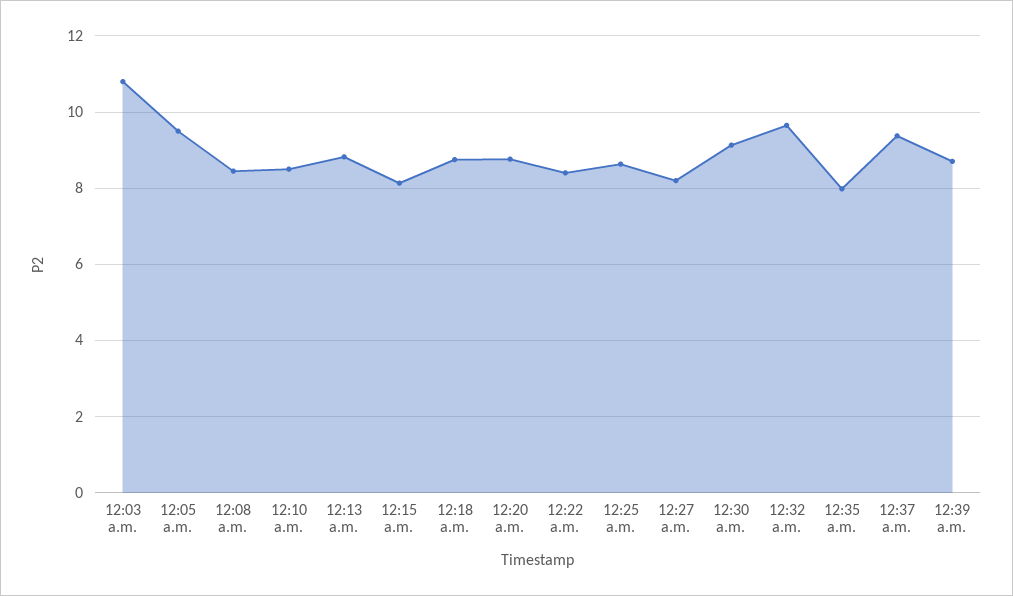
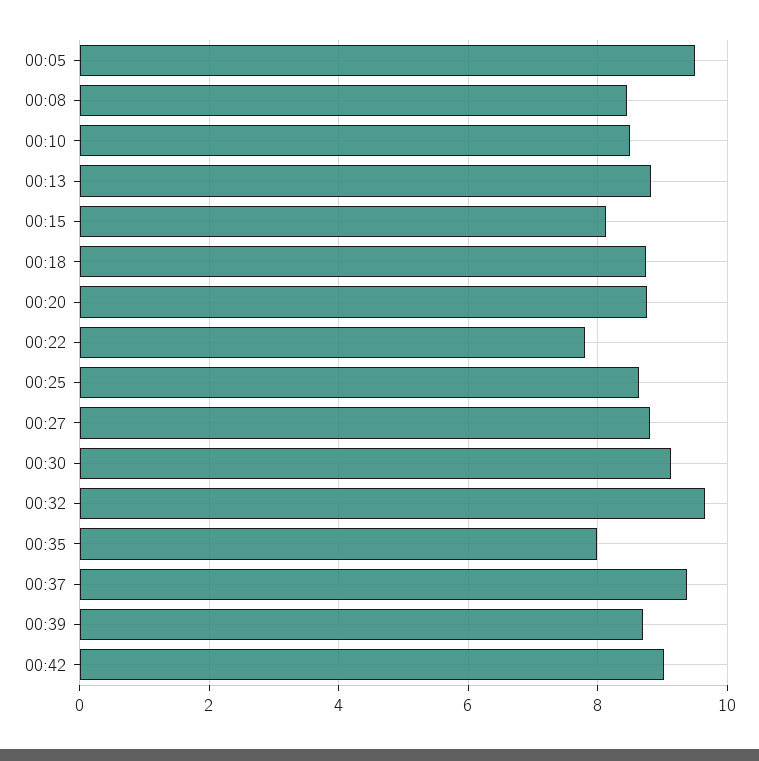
12:03 a.m.: 10.8 -> none
12:22 a.m.: 8.4 -> 7.8
12:27 a.m.: 8.2 -> 8.8
00:42: none -> 9

